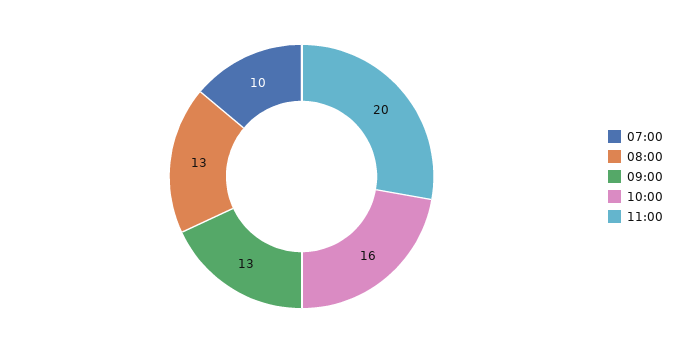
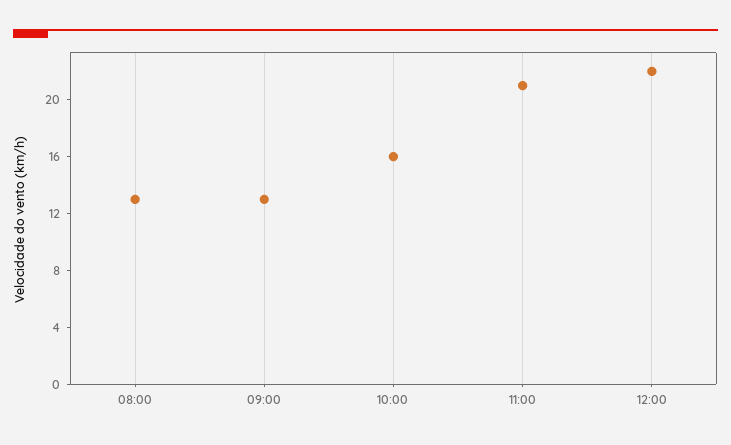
07:00: 10 -> none
11:00: 20 -> 21
12:00: none -> 22

